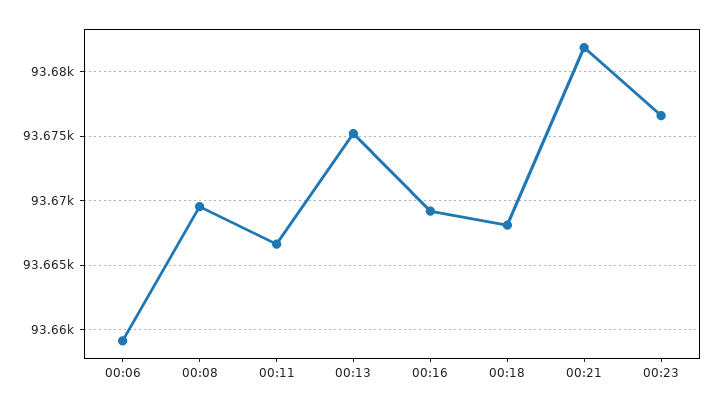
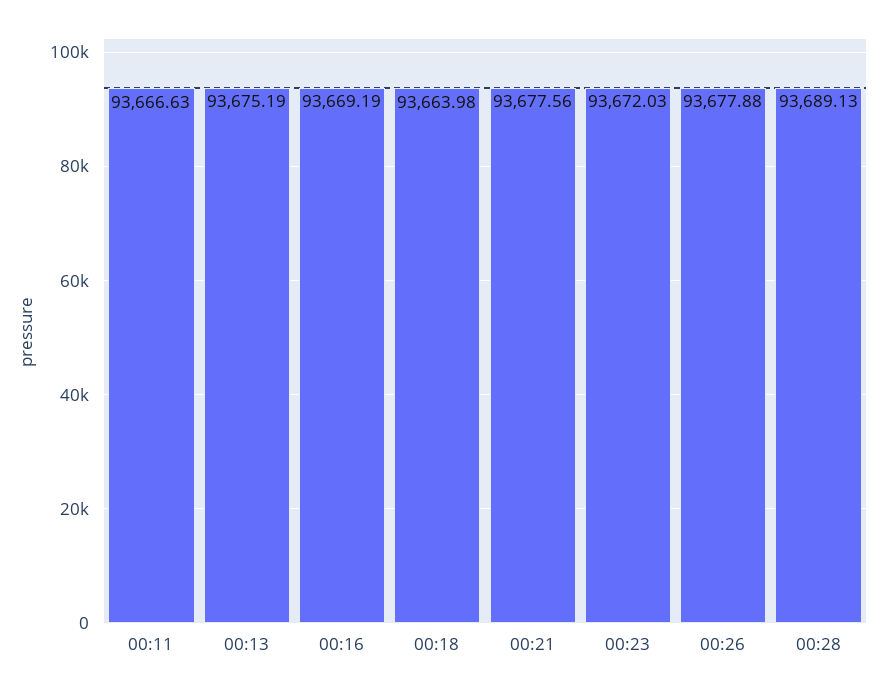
00:06: 93659 -> none
00:08: 93669.5 -> none
00:18: 93668 -> 93663.98
00:21: 93682 -> 93677.56
00:23: 93676.5 -> 93672.03
00:26: none -> 93677.88
00:28: none -> 93689.13

